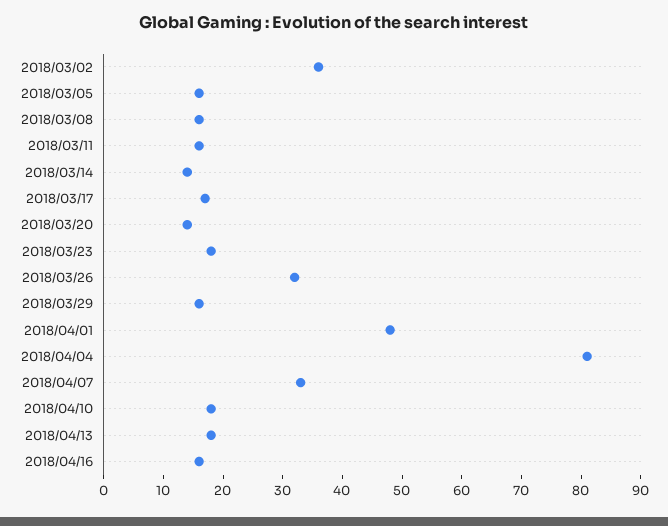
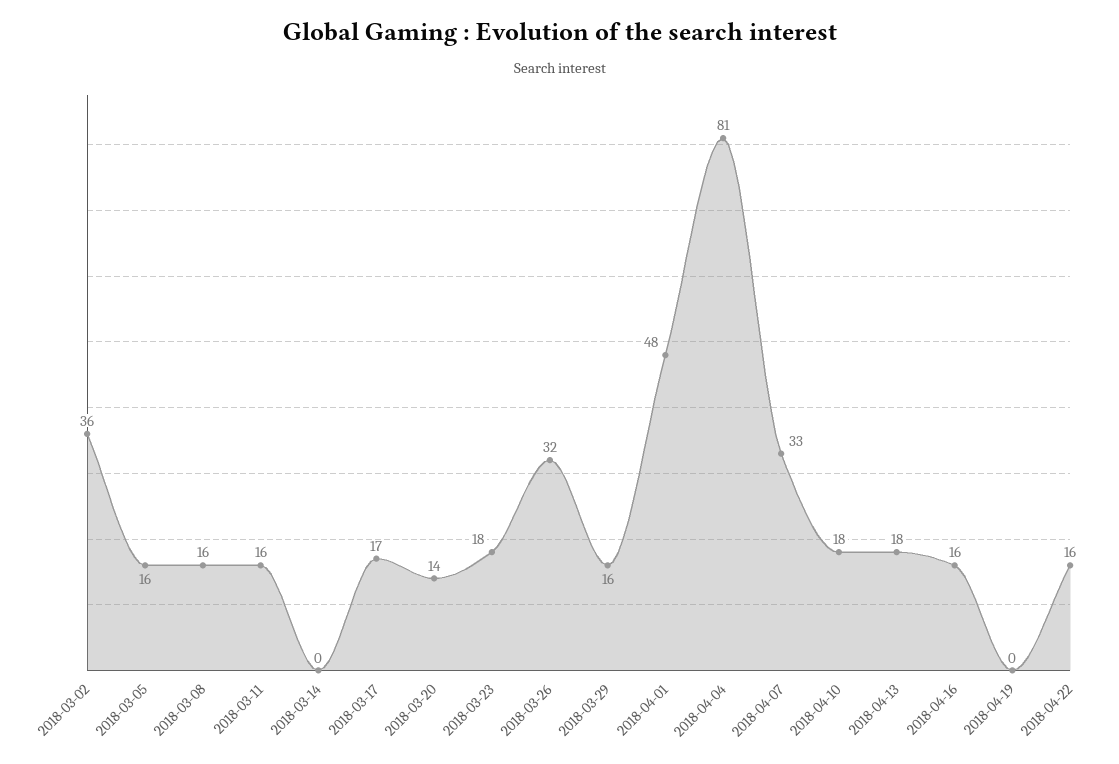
2018/03/14: 15 -> 0
2018-04-19: none -> 0
2018-04-22: none -> 16

